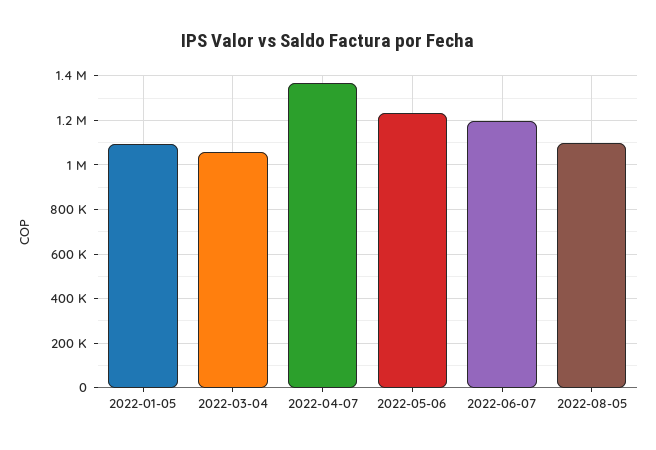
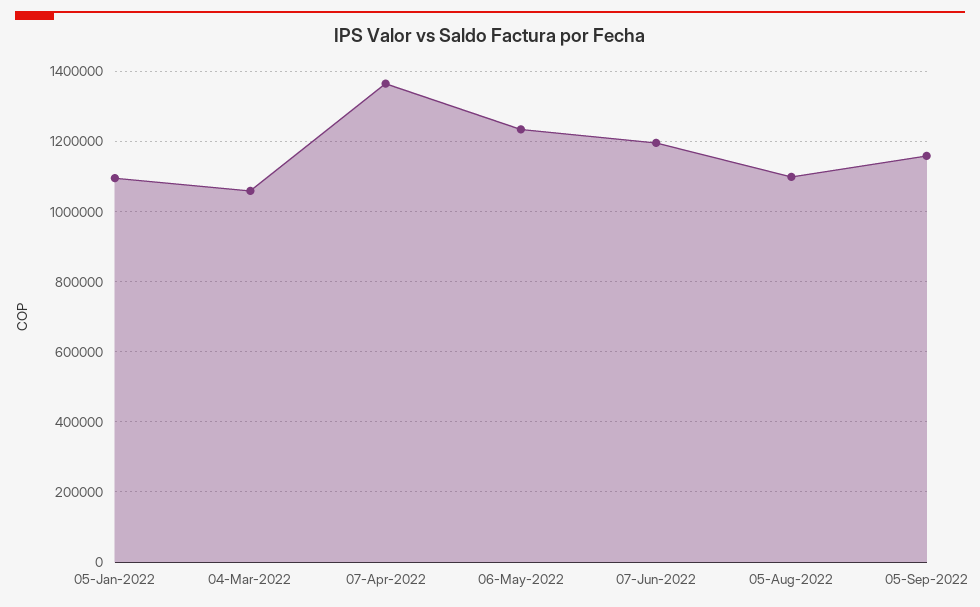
05-Sep-2022: none -> 1160000

